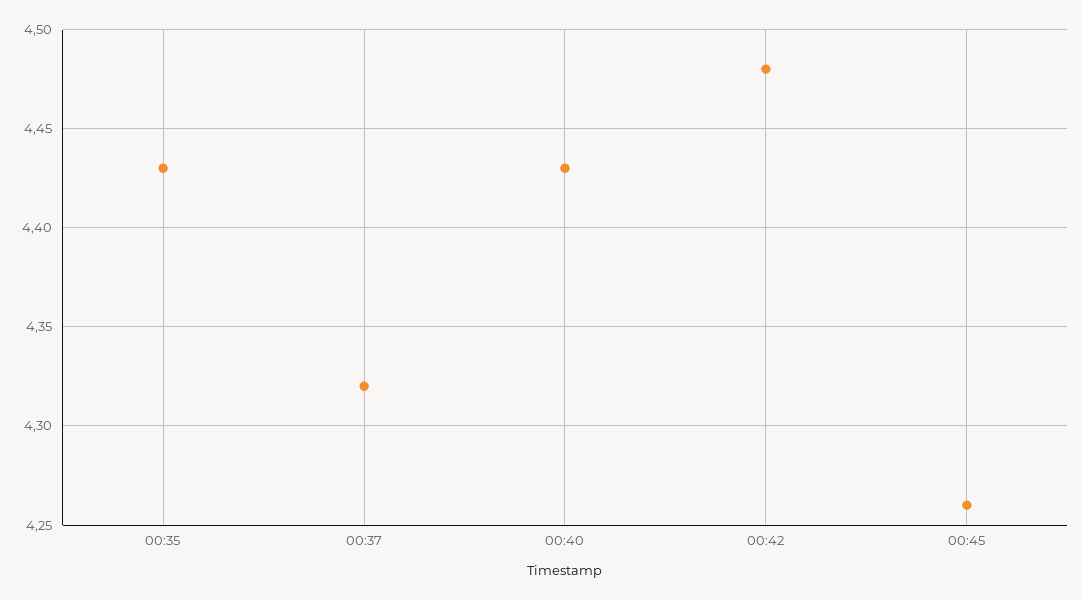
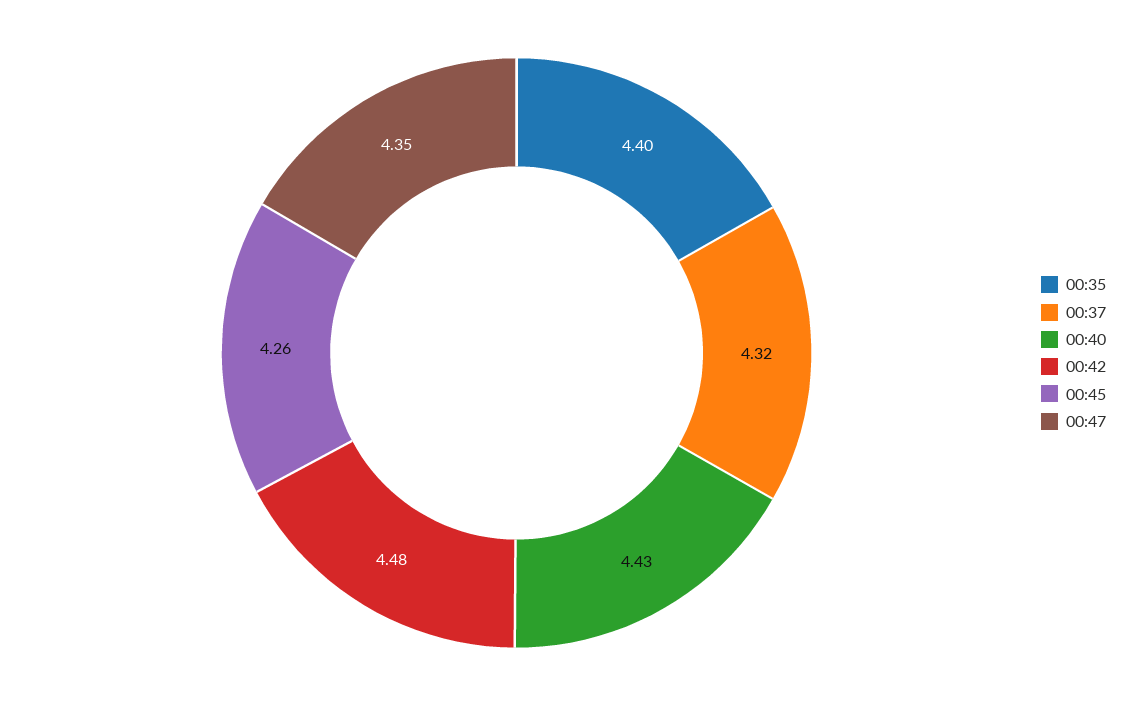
00:35: 4.43 -> 4.4
00:47: none -> 4.35

